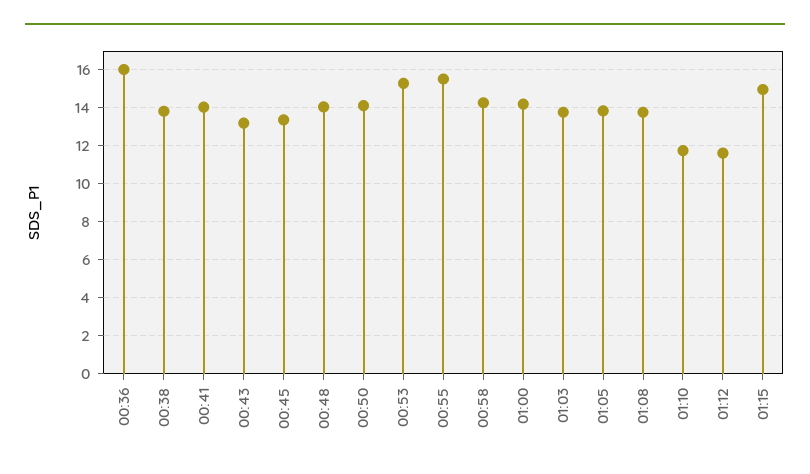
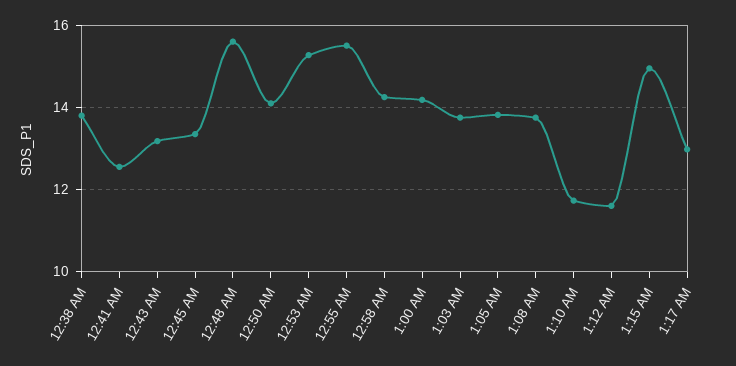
00:36: 16 -> none
00:41: 14 -> 12.6
00:48: 14 -> 15.6
1:17 AM: none -> 13

